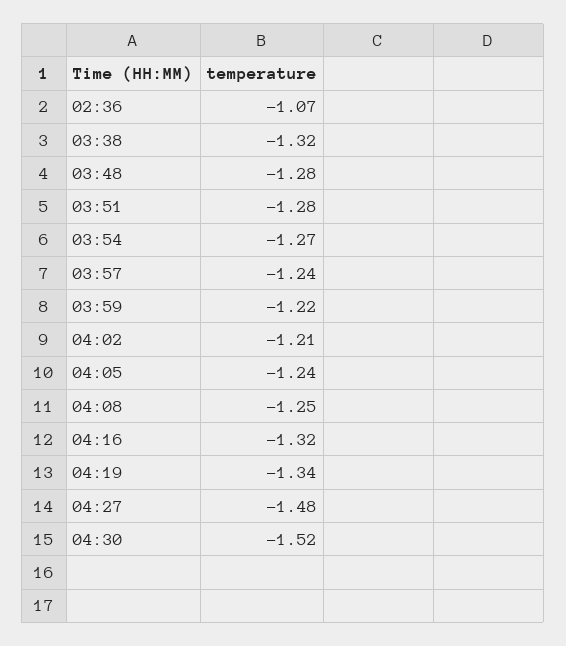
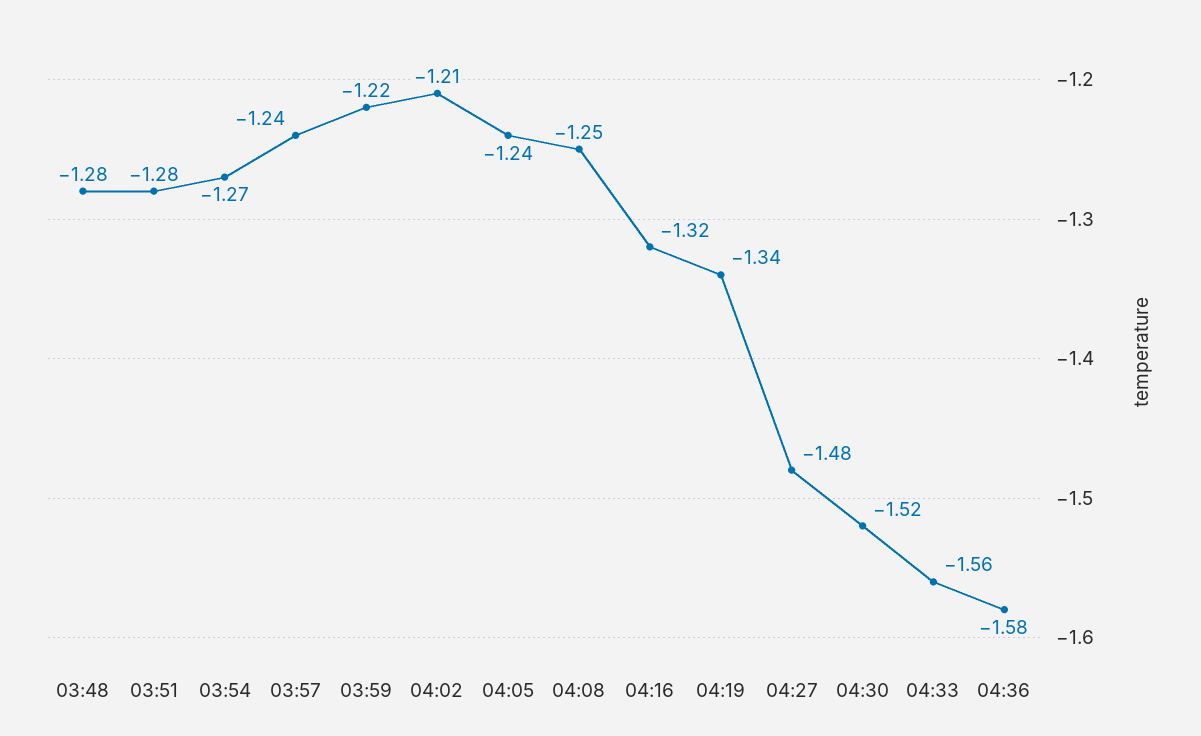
02:36: -1.07 -> none
03:38: -1.32 -> none
04:33: none -> -1.56
04:36: none -> -1.58

